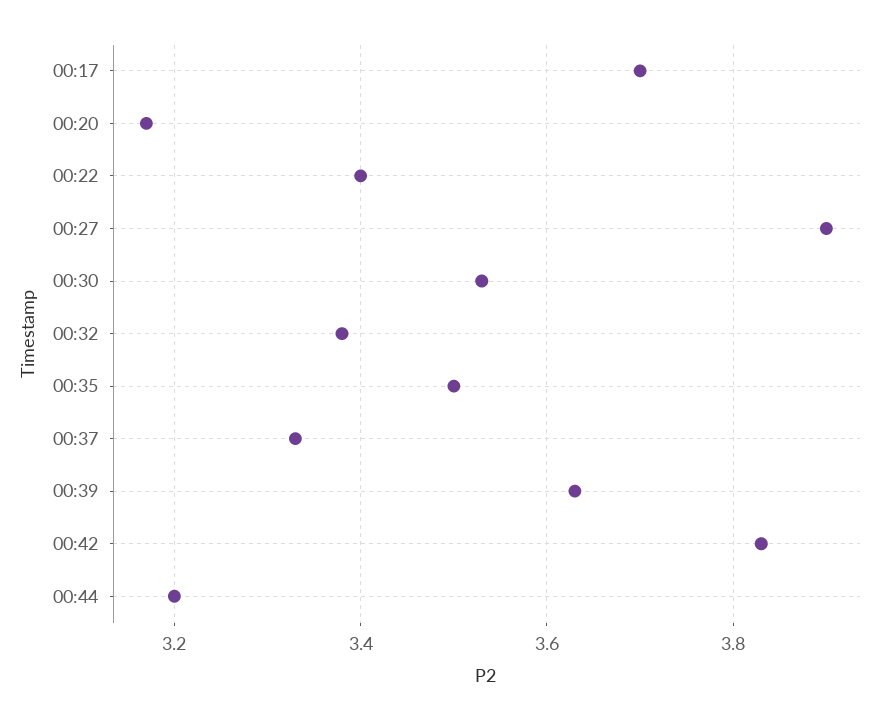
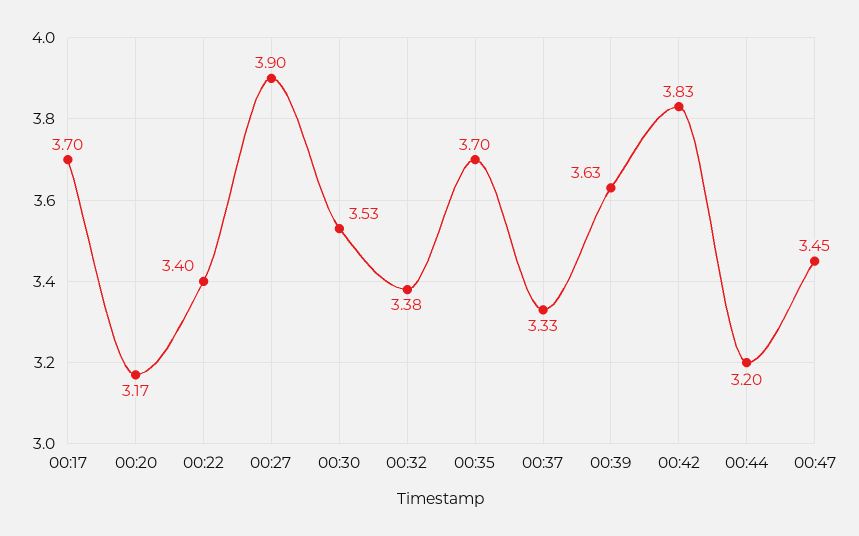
00:35: 3.5 -> 3.7
00:47: none -> 3.45

